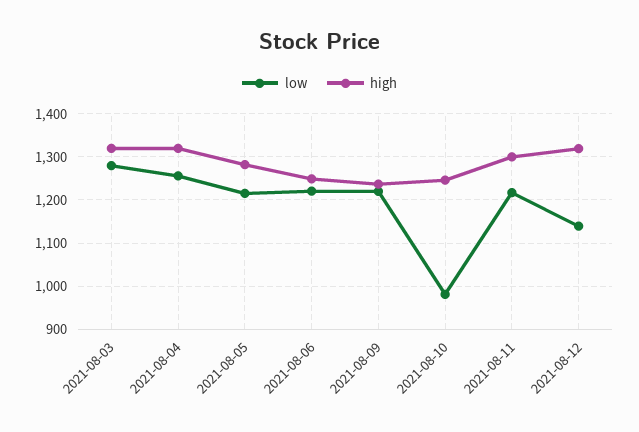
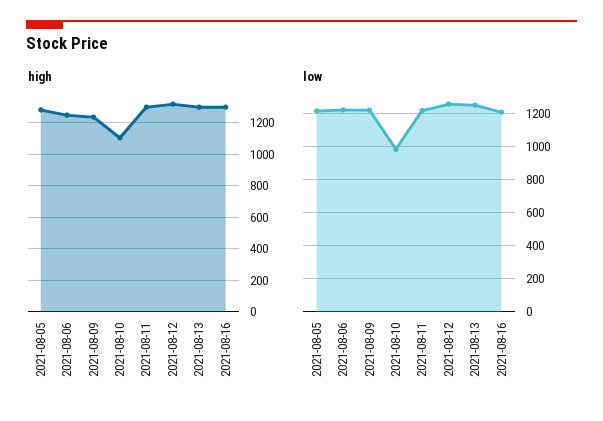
low, 2021-08-03: 1280 -> none
high, 2021-08-03: 1320 -> none
low, 2021-08-04: 1260 -> none
high, 2021-08-04: 1320 -> none
high, 2021-08-10: 1240 -> 1100
low, 2021-08-12: 1140 -> 1250
high, 2021-08-13: none -> 1300
high, 2021-08-16: none -> 1300
low, 2021-08-13: none -> 1250
low, 2021-08-16: none -> 1200

